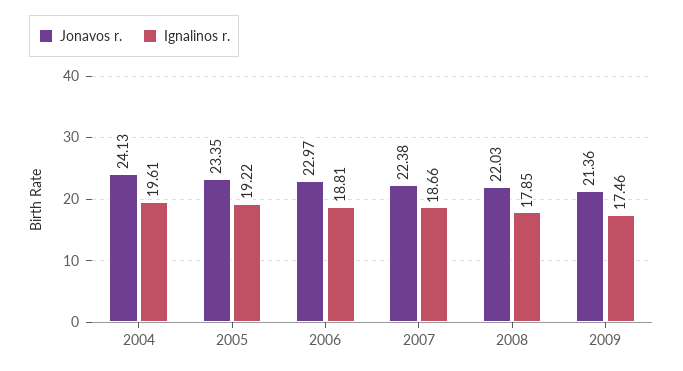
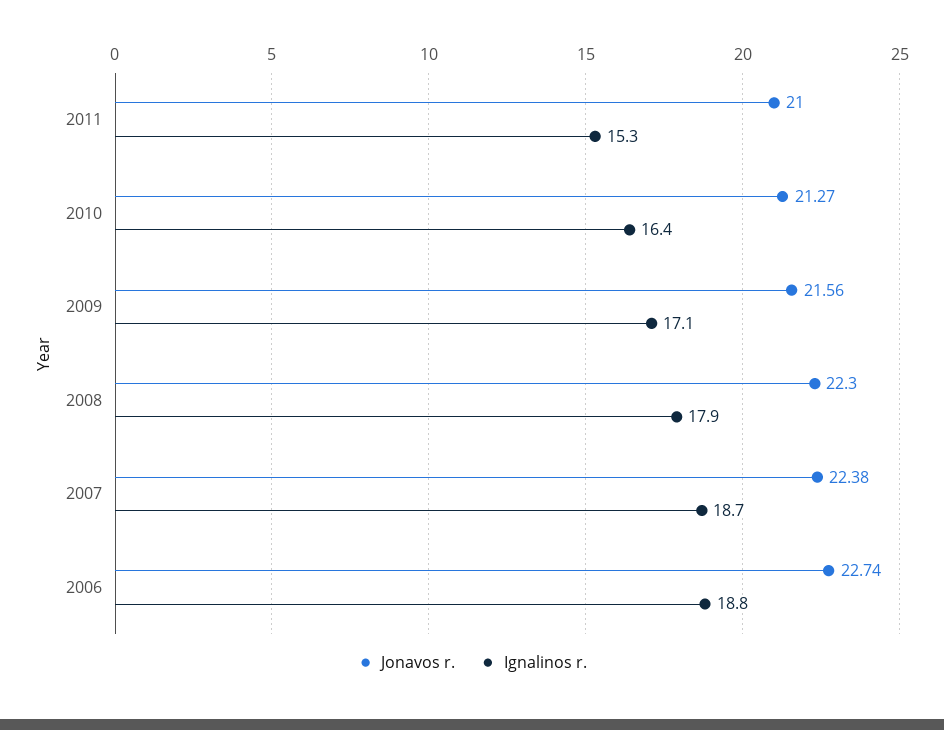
Jonavos r., 2004: 24.13 -> none
Ignalinos r., 2004: 19.61 -> none
Jonavos r., 2005: 23.35 -> none
Ignalinos r., 2005: 19.22 -> none
Jonavos r., 2006: 22.97 -> 22.74
Jonavos r., 2008: 22.03 -> 22.3
Jonavos r., 2009: 21.36 -> 21.56
Ignalinos r., 2009: 17.46 -> 17.1
Jonavos r., 2011: none -> 21
Ignalinos r., 2011: none -> 15.3
Jonavos r., 2010: none -> 21.27
Ignalinos r., 2010: none -> 16.4

